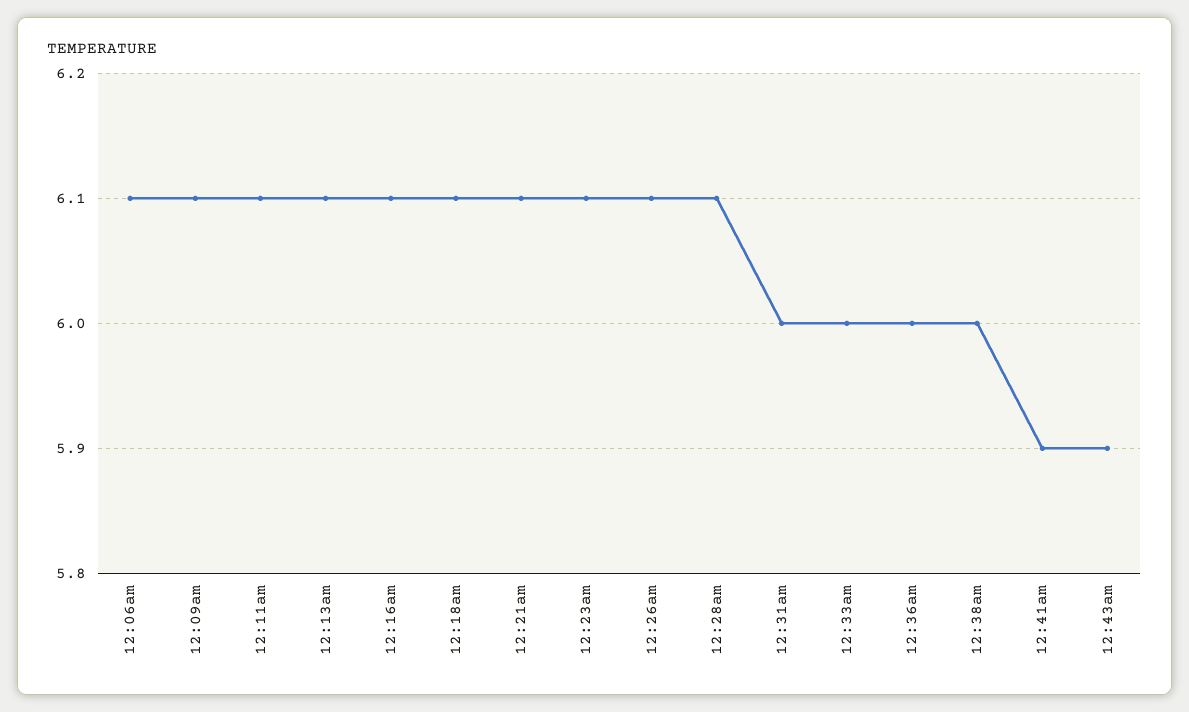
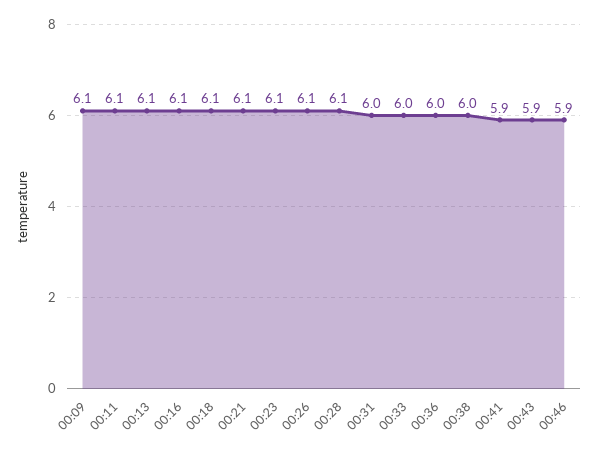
12:06am: 6.1 -> none
00:46: none -> 5.9

